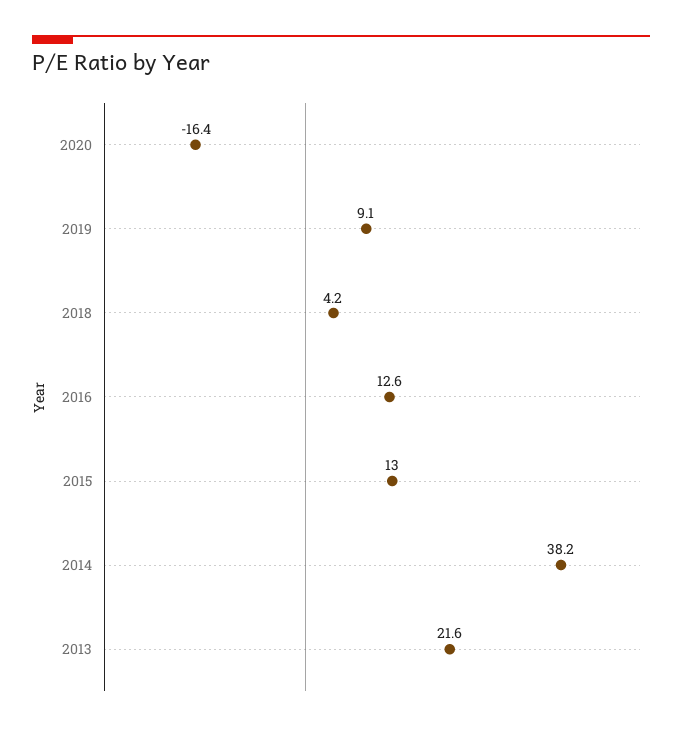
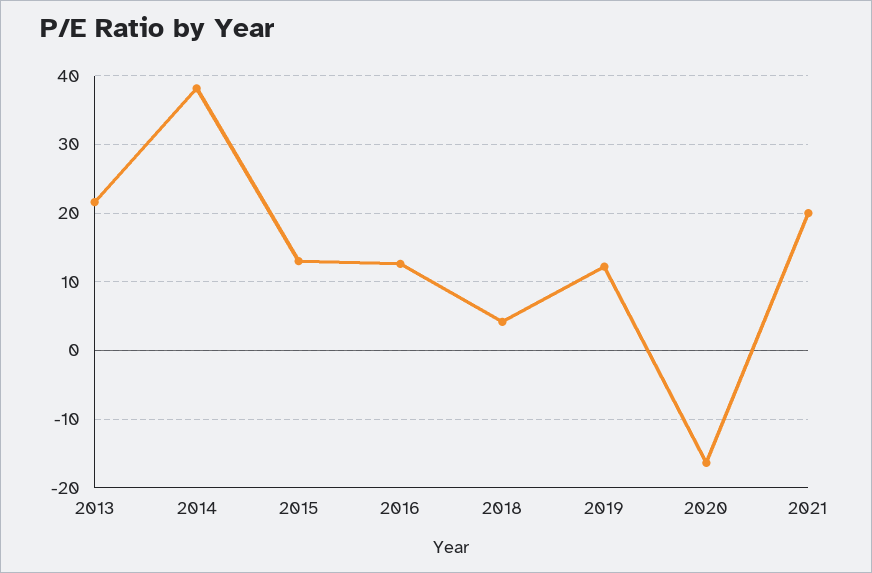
2019: 9.1 -> 12
2021: none -> 20

